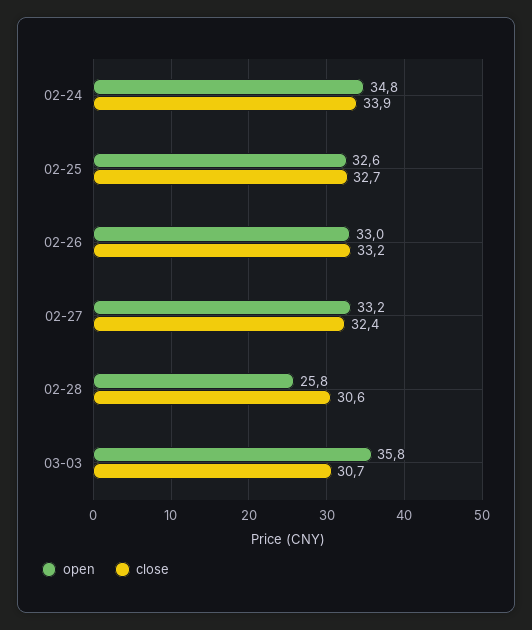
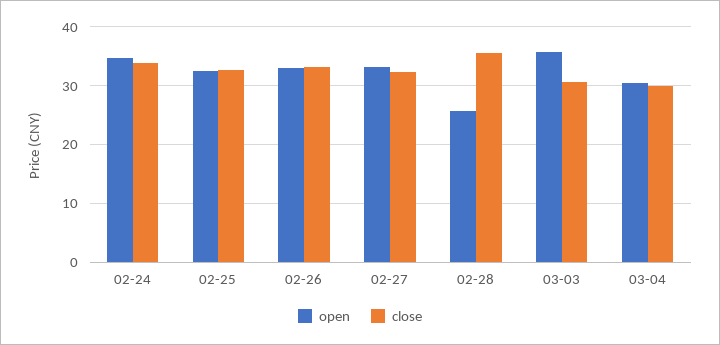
close, 02-28: 30.6 -> 36
open, 03-04: none -> 30
close, 03-04: none -> 30

